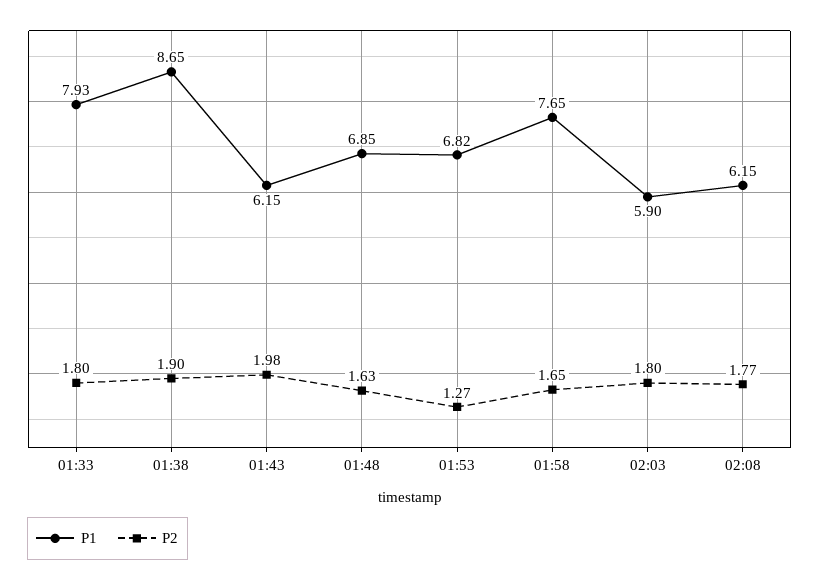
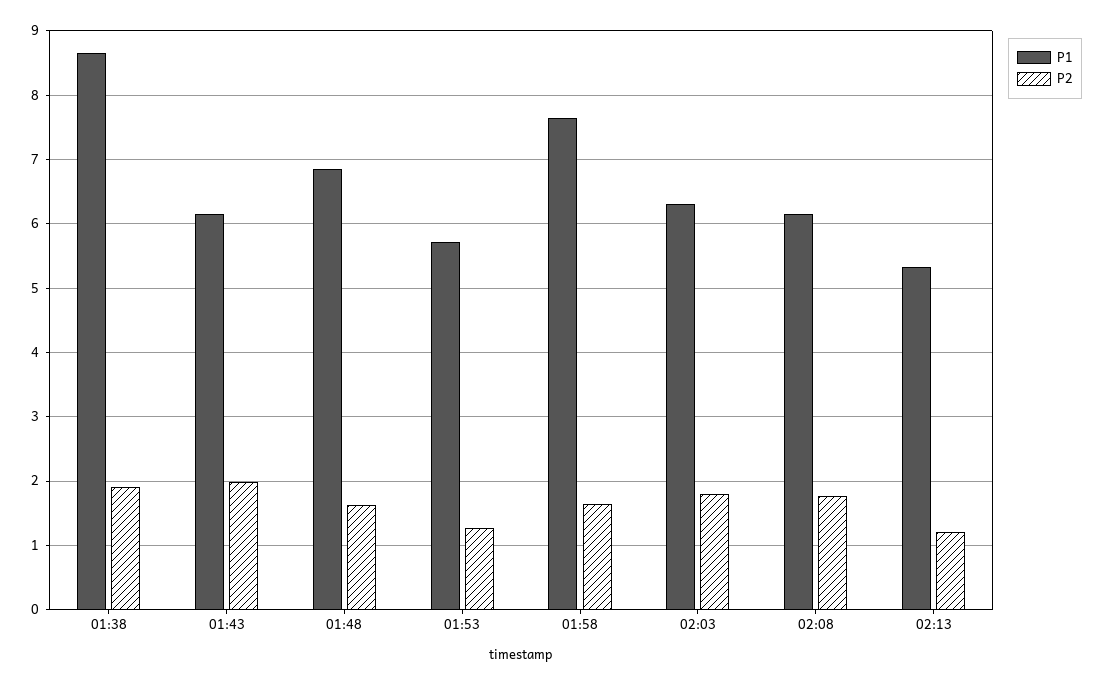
P1, 01:33: 7.93 -> none
P2, 01:33: 1.8 -> none
P1, 01:53: 6.82 -> 5.7
P1, 02:03: 5.9 -> 6.3
P1, 02:13: none -> 5.3
P2, 02:13: none -> 1.2

